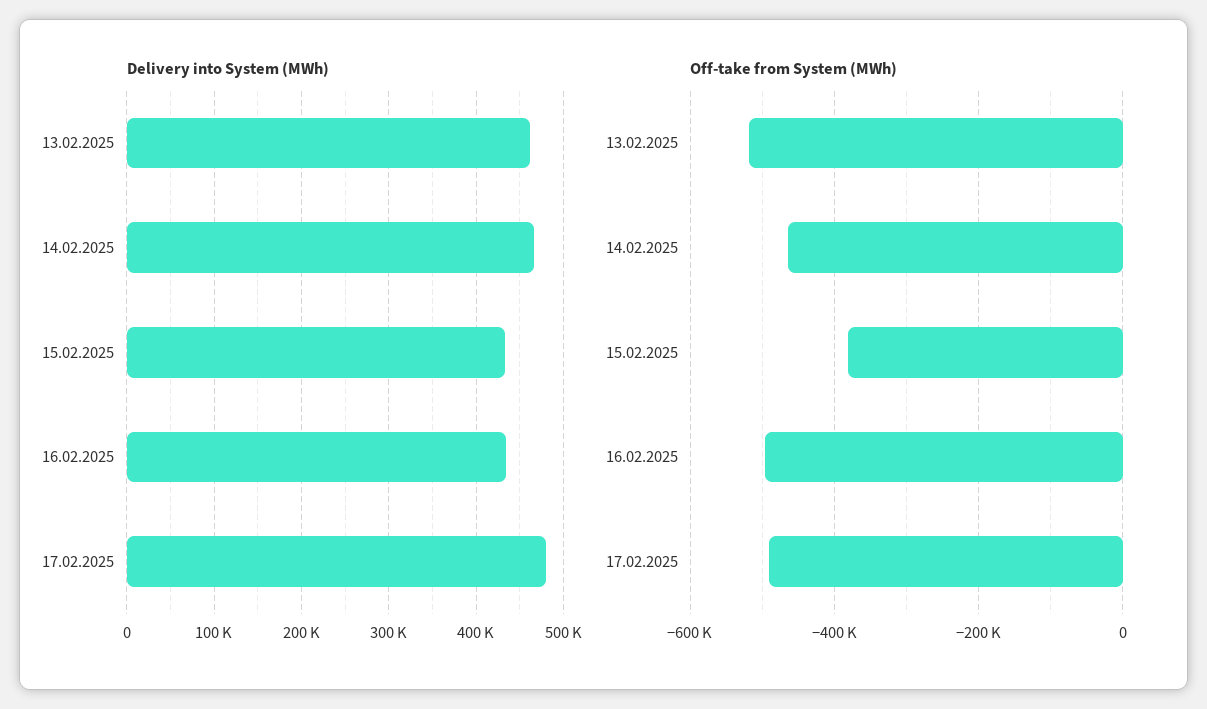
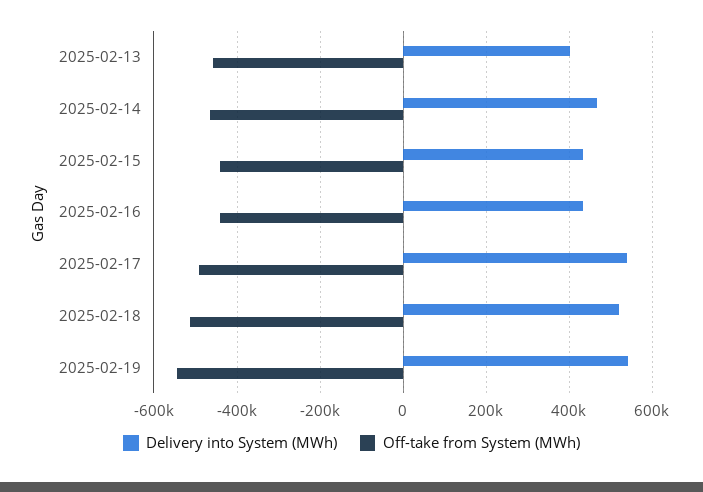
Delivery into System (MWh), 13.02.2025: 460000 -> 400000
Delivery into System (MWh), 17.02.2025: 480000 -> 540000
Off-take from System (MWh), 13.02.2025: -520000 -> -460000
Off-take from System (MWh), 15.02.2025: -380000 -> -440000
Off-take from System (MWh), 16.02.2025: -500000 -> -440000
Delivery into System (MWh), 2025-02-18: none -> 520000
Off-take from System (MWh), 2025-02-18: none -> -520000
Delivery into System (MWh), 2025-02-19: none -> 540000
Off-take from System (MWh), 2025-02-19: none -> -540000

